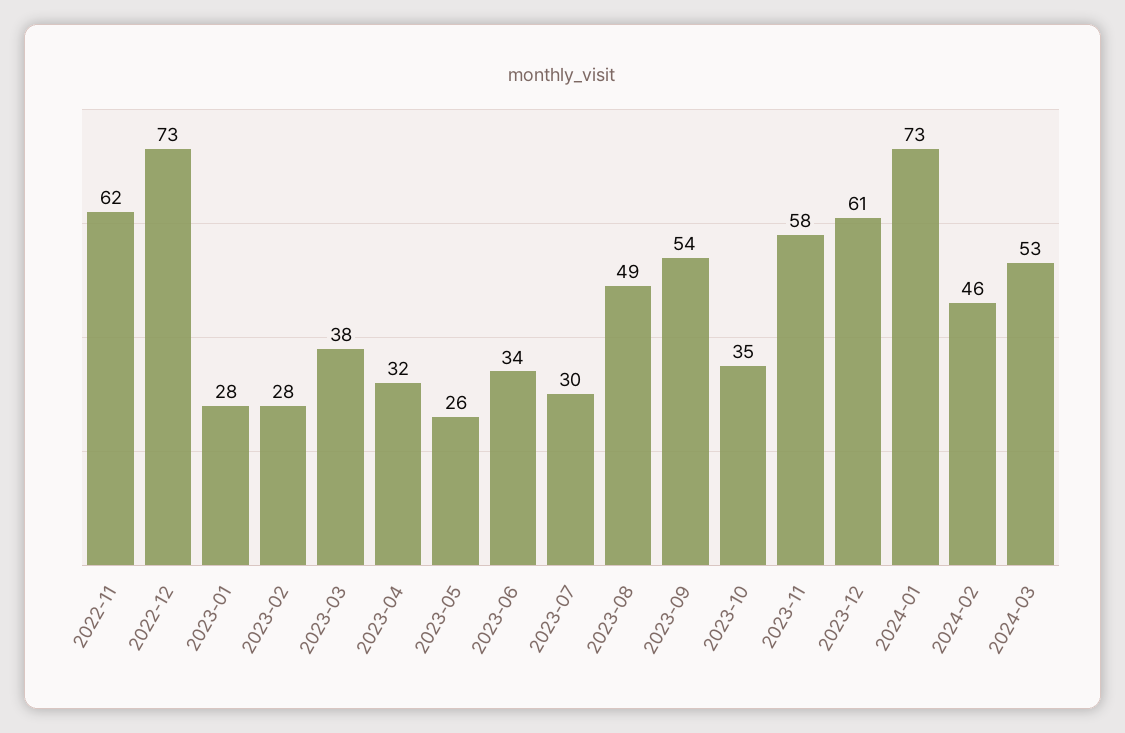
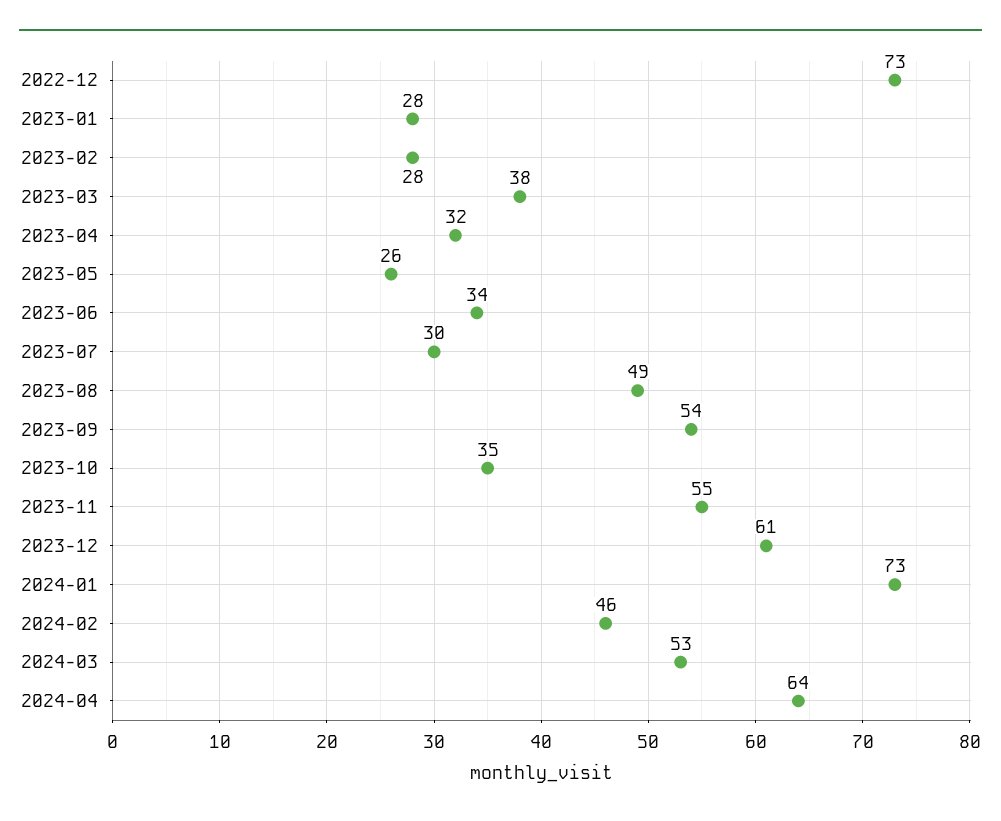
2022-11: 62 -> none
2023-11: 58 -> 55
2024-04: none -> 64

